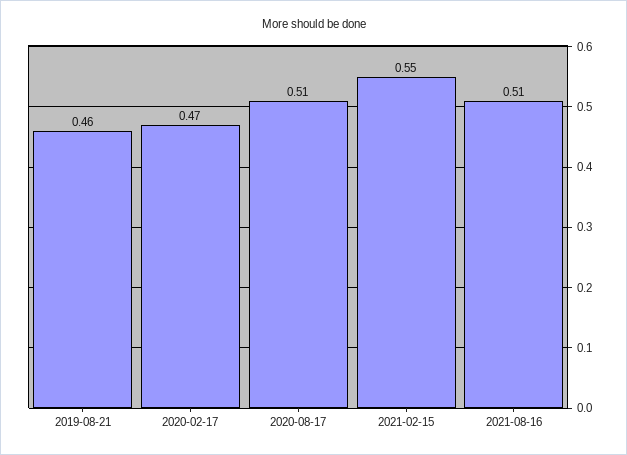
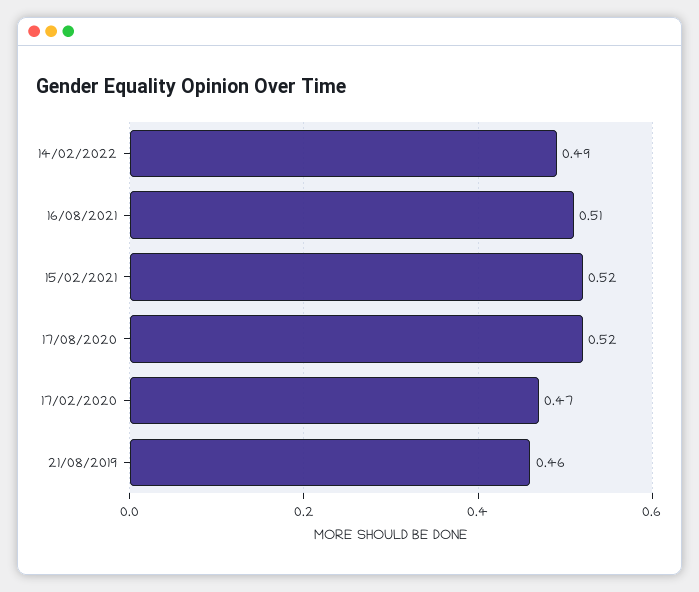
2020-08-17: 0.51 -> 0.52
2021-02-15: 0.55 -> 0.52
14/02/2022: none -> 0.49

